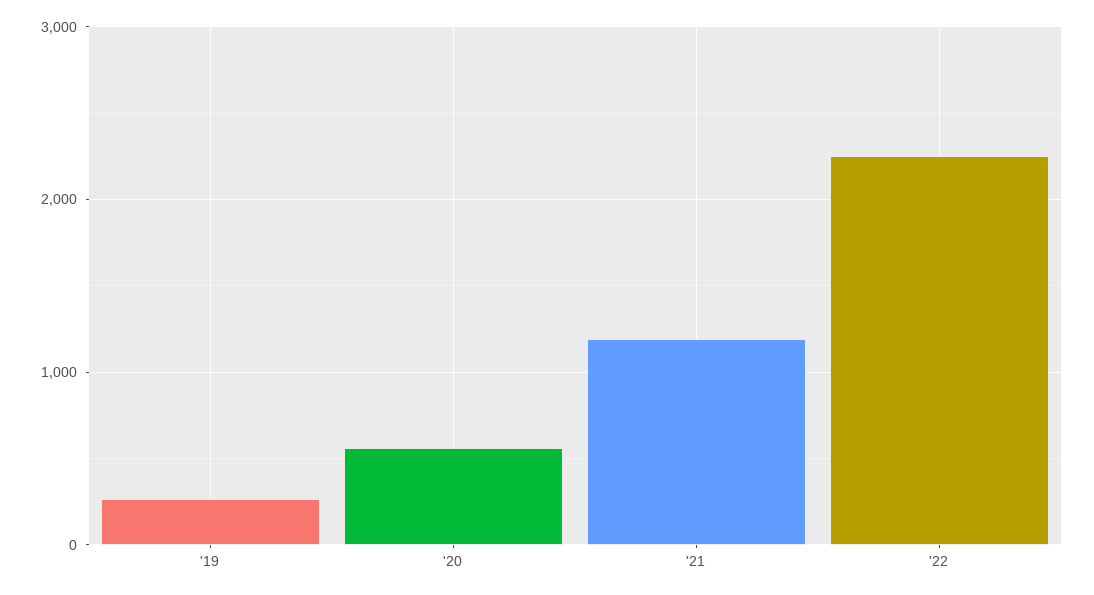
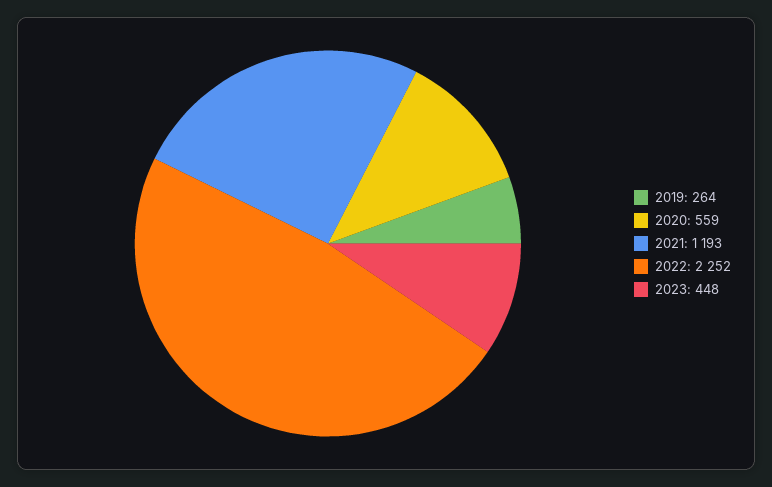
2023: none -> 448

